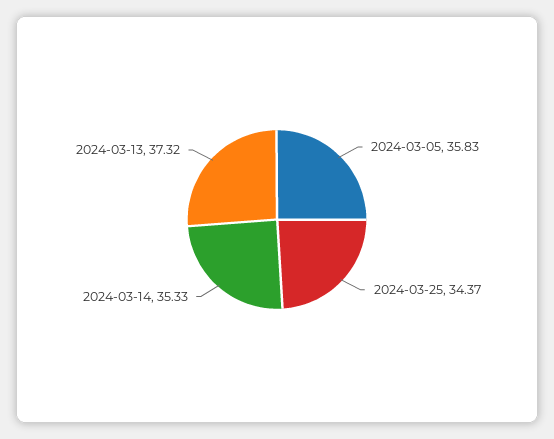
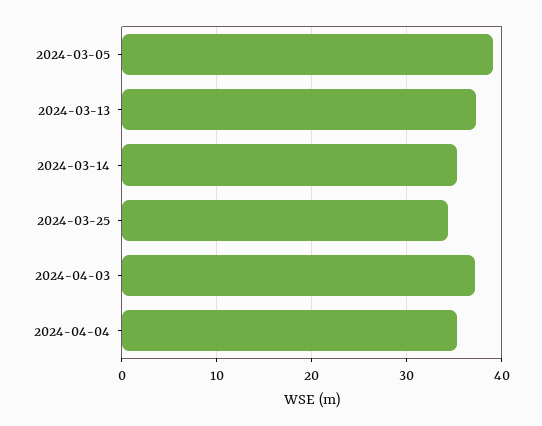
2024-03-05: 35.83 -> 39
2024-04-03: none -> 37
2024-04-04: none -> 35

